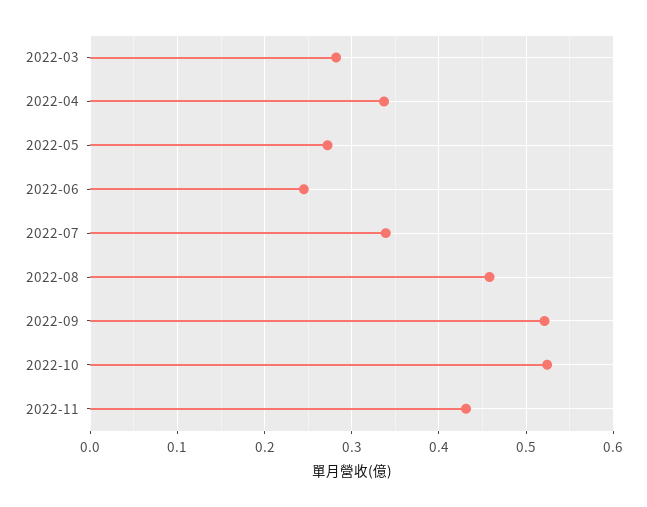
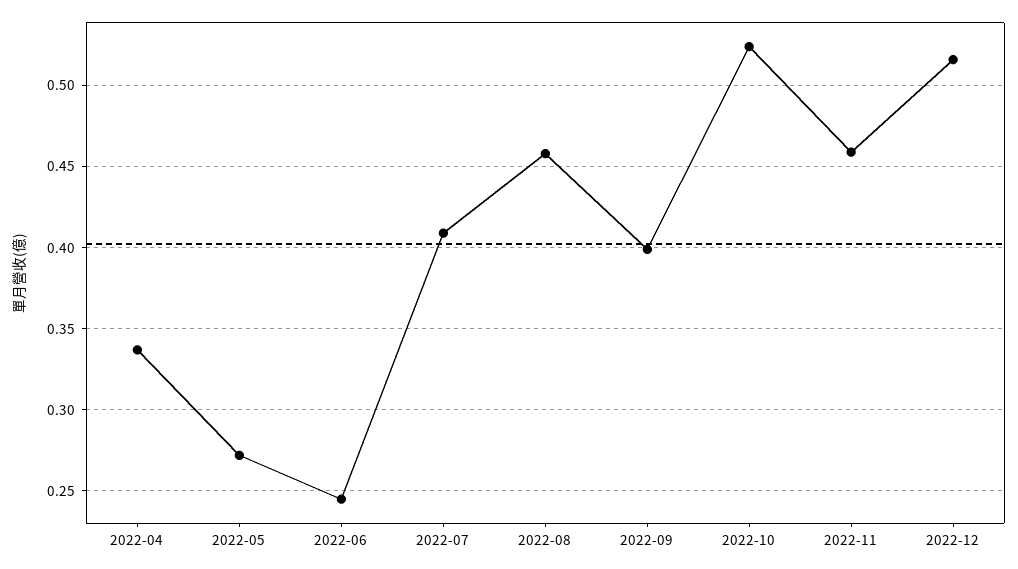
2022-03: 0.28 -> none
2022-07: 0.34 -> 0.41
2022-09: 0.52 -> 0.4
2022-11: 0.43 -> 0.46
2022-12: none -> 0.515

